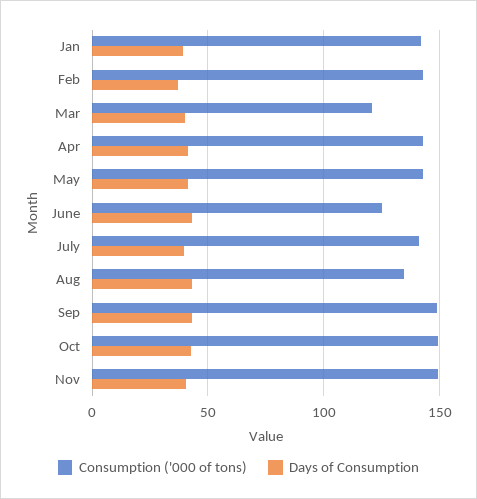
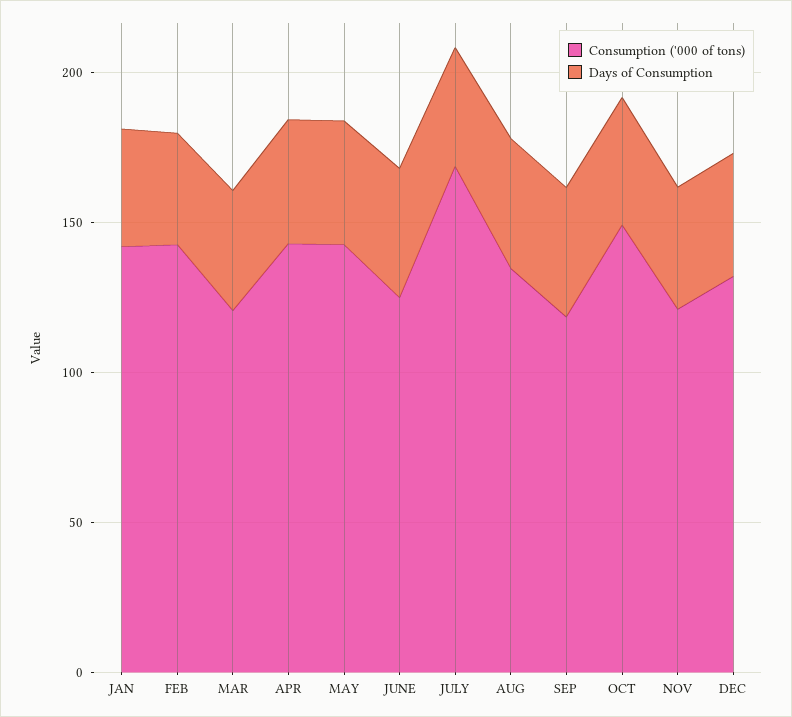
Consumption ('000 of tons), July: 140 -> 170
Consumption ('000 of tons), Sep: 150 -> 120
Consumption ('000 of tons), Nov: 150 -> 120
Consumption ('000 of tons), DEC: none -> 130
Days of Consumption, DEC: none -> 40

